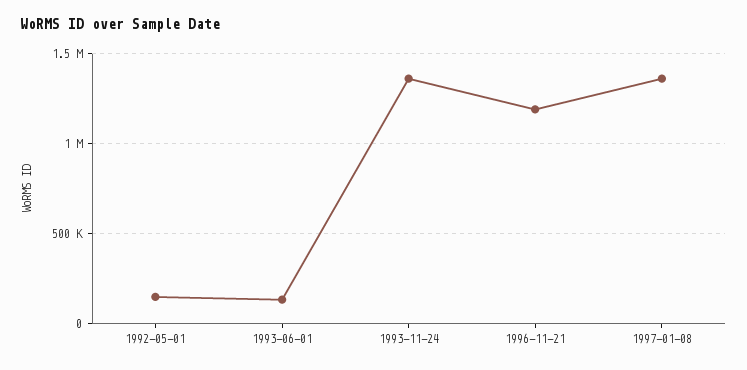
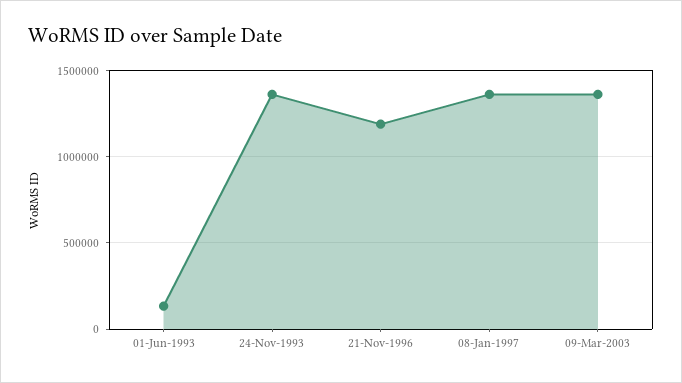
1992-05-01: 150000 -> none
09-Mar-2003: none -> 1350000

